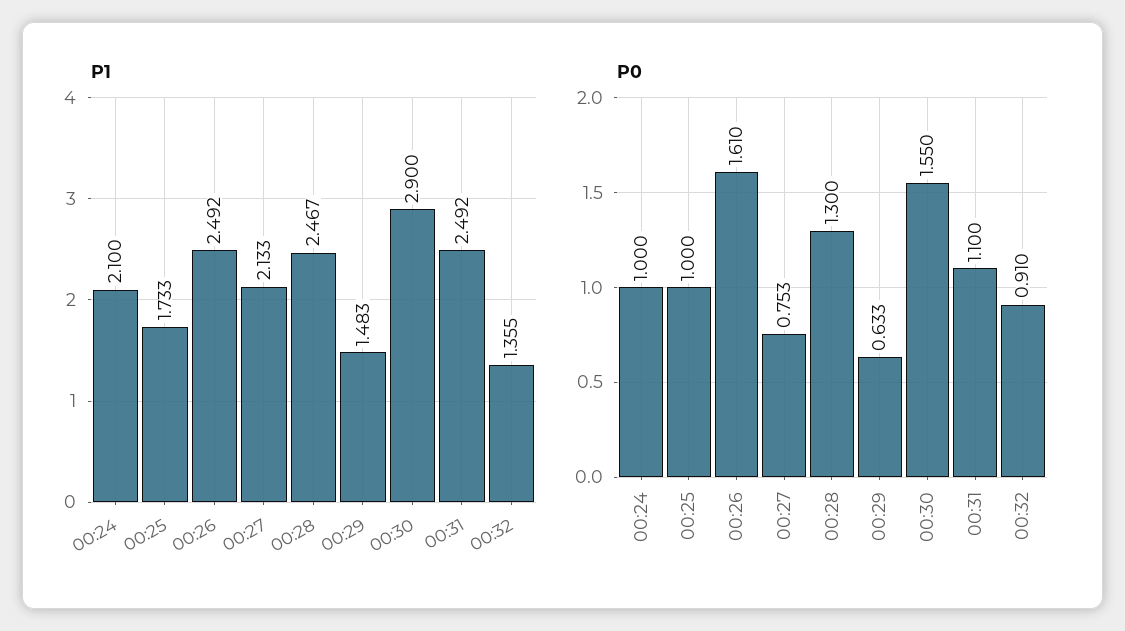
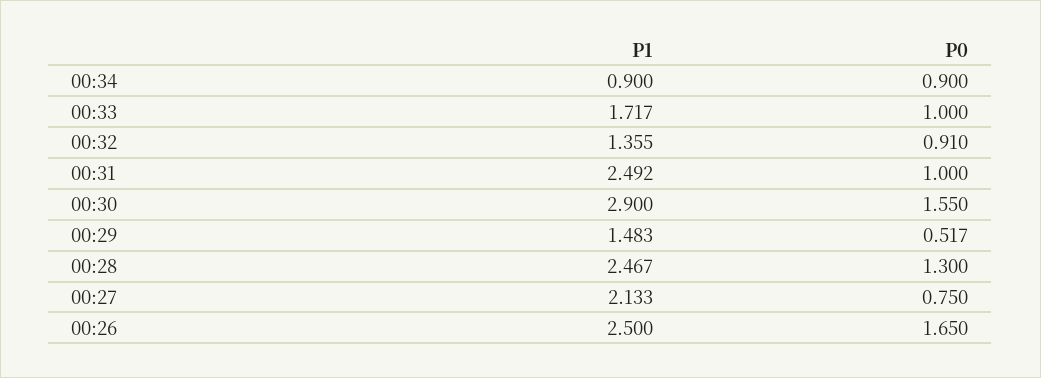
P1, 00:24: 2.1 -> none
P1, 00:25: 1.733 -> none
P1, 00:26: 2.492 -> 2.5
P0, 00:24: 1 -> none
P0, 00:25: 1 -> none
P0, 00:26: 1.61 -> 1.65
P0, 00:27: 0.753 -> 0.75
P0, 00:29: 0.633 -> 0.517
P0, 00:31: 1.1 -> 1
P1, 00:34: none -> 0.9
P0, 00:34: none -> 0.9
P1, 00:33: none -> 1.717
P0, 00:33: none -> 1

